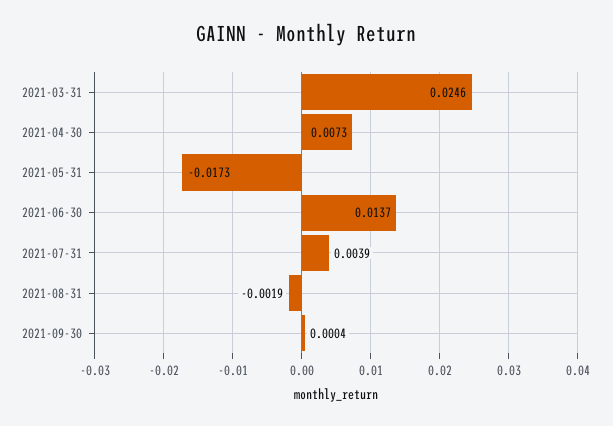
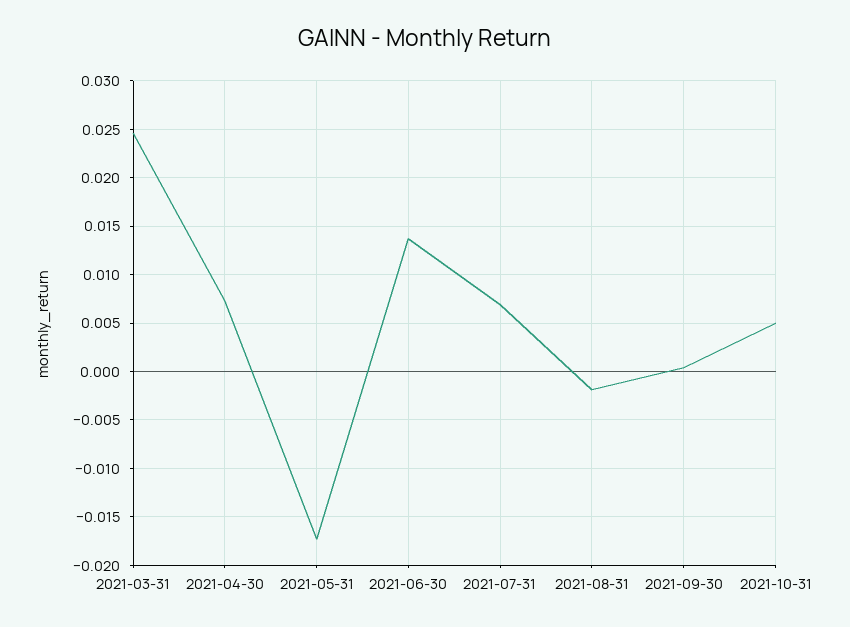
2021-07-31: 0.0039 -> 0.007
2021-10-31: none -> 0.005

